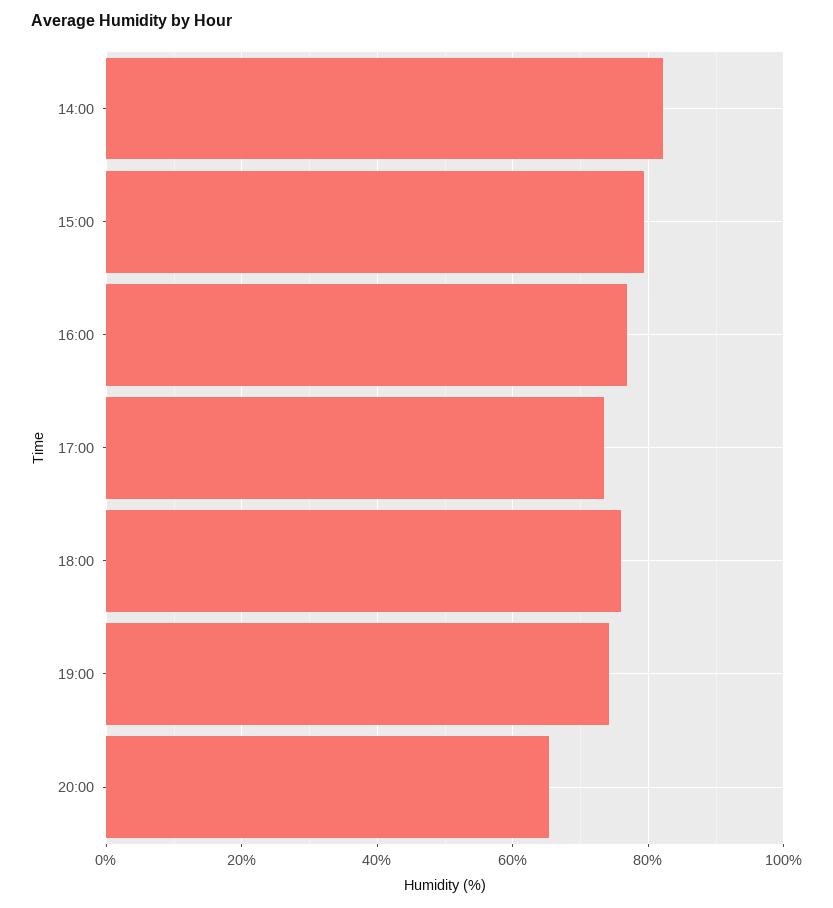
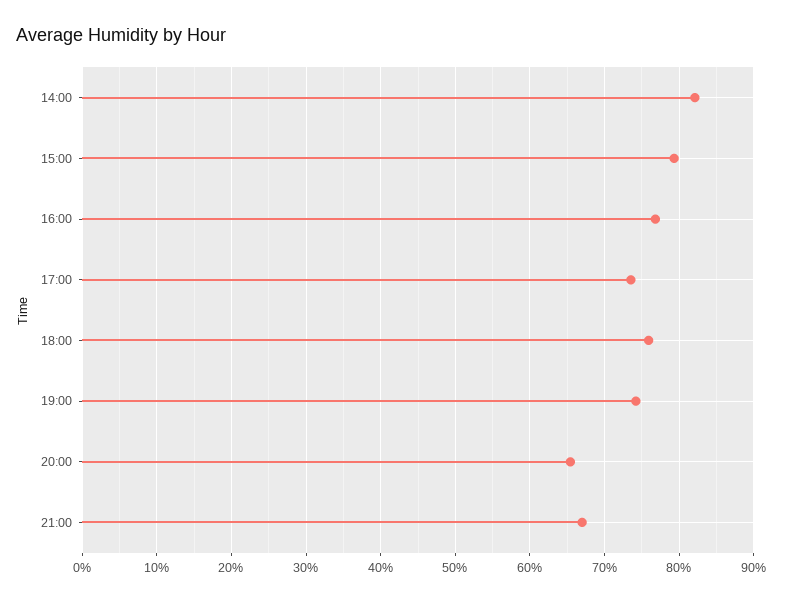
21:00: none -> 67

